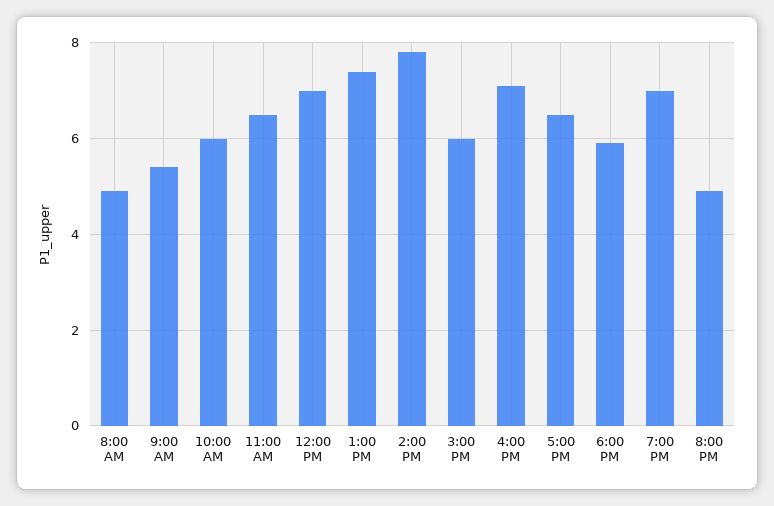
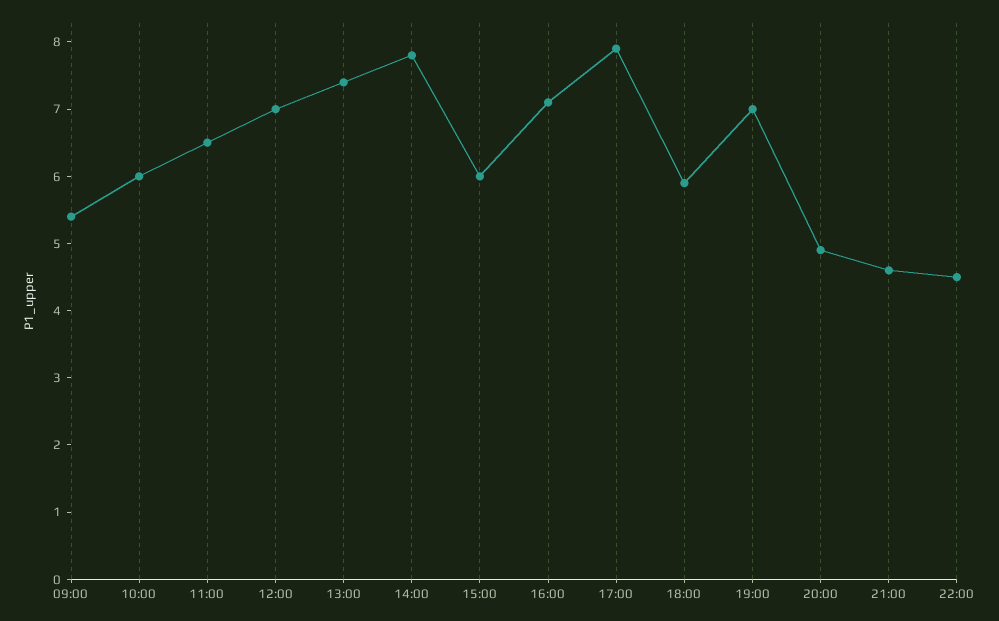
8:00 AM: 5 -> none
5:00 PM: 6.5 -> 8
21:00: none -> 4.5
22:00: none -> 4.5

